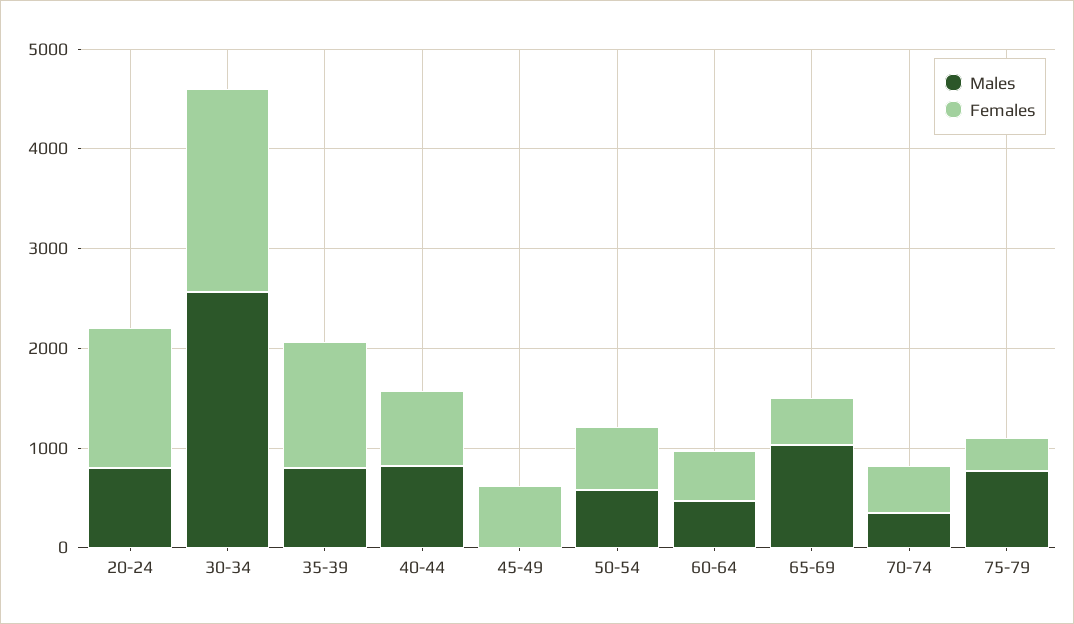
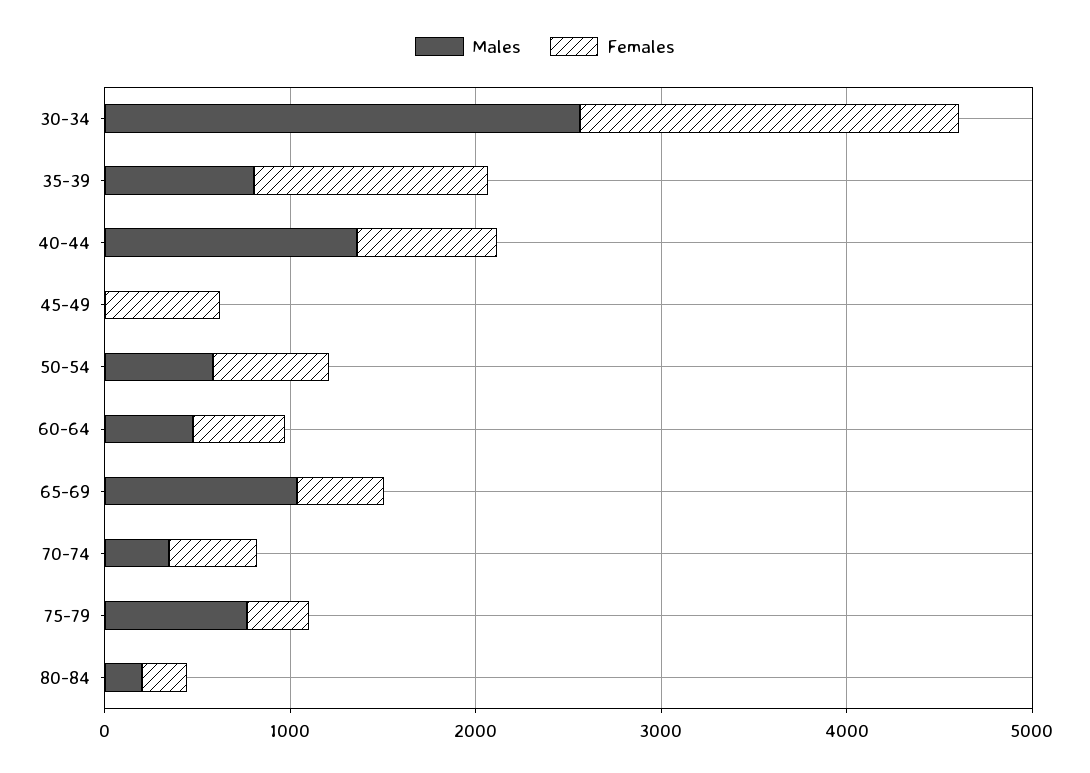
Males, 20-24: 800 -> none
Females, 20-24: 1400 -> none
Males, 40-44: 800 -> 1400
Males, 80-84: none -> 200
Females, 80-84: none -> 200

